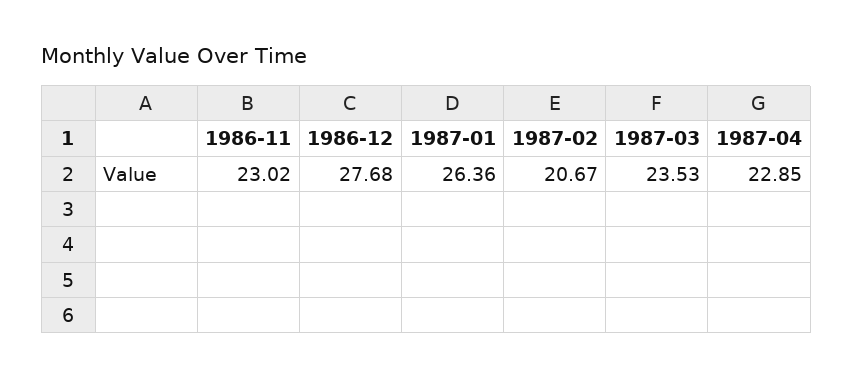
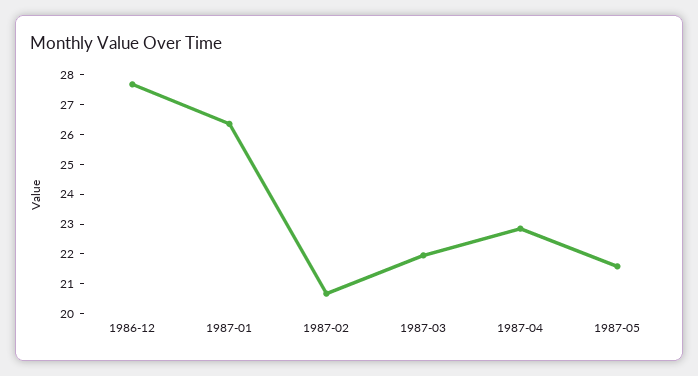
1986-11: 23.02 -> none
1987-03: 23.53 -> 22
1987-05: none -> 21.5

